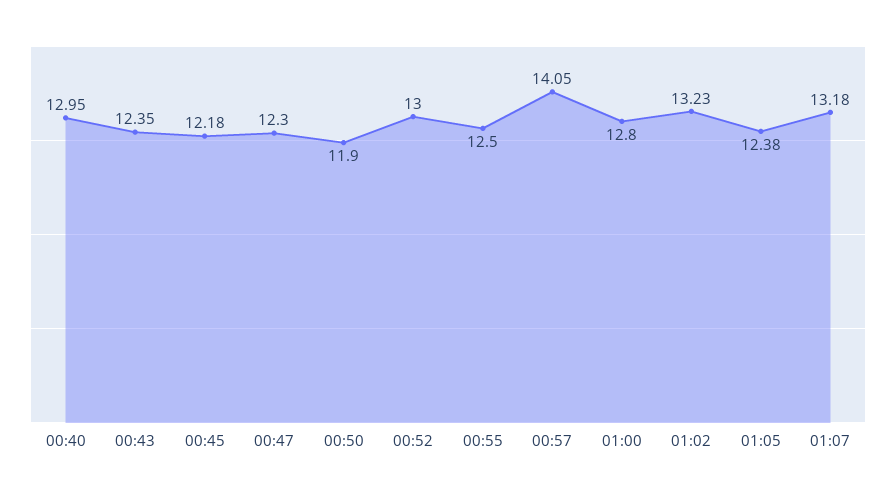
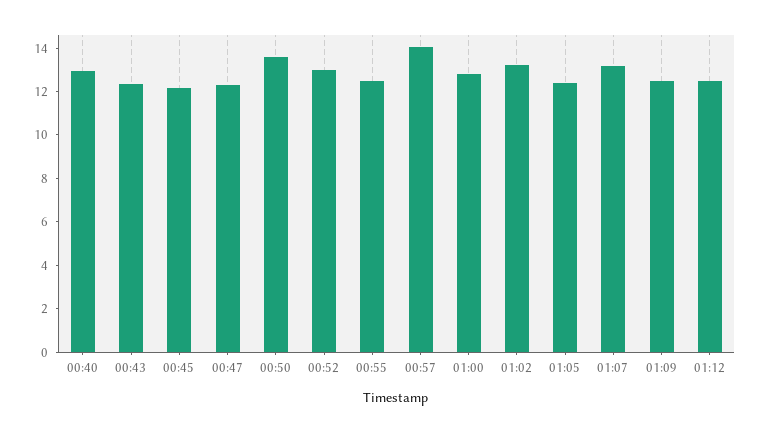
00:50: 11.9 -> 13.5
01:09: none -> 12.5
01:12: none -> 12.5

